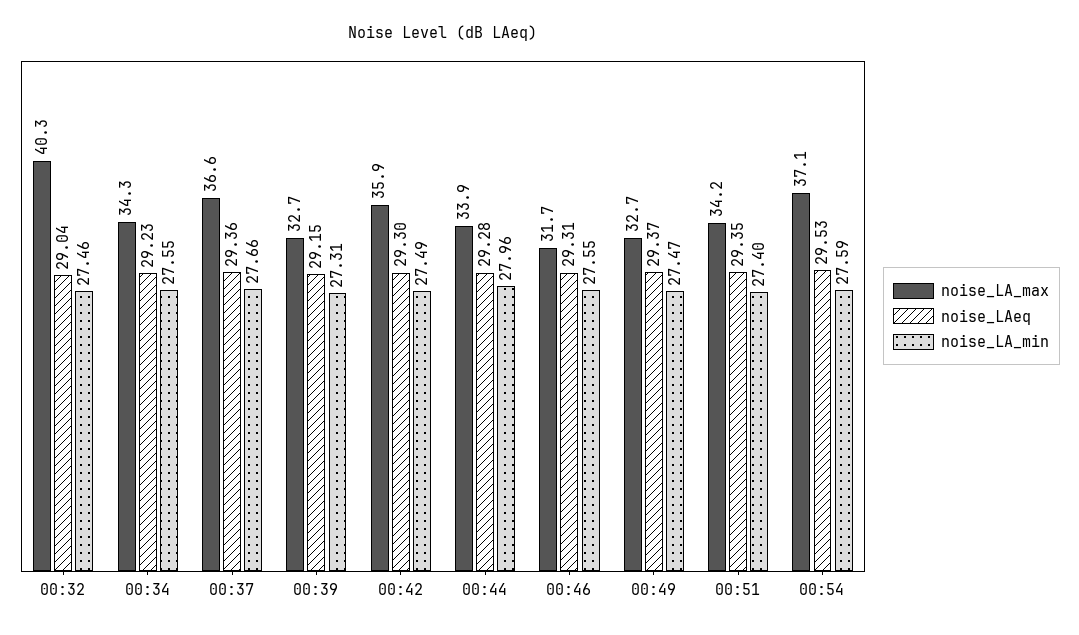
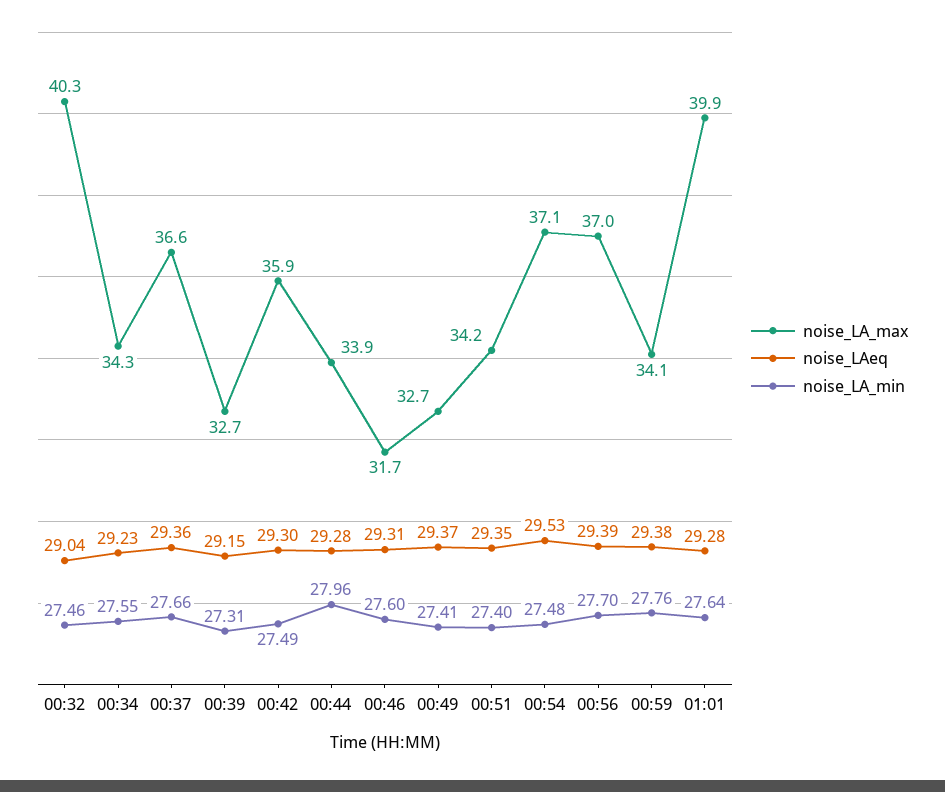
noise_LA_min, 00:46: 27.55 -> 27.6
noise_LA_min, 00:49: 27.47 -> 27.41
noise_LA_min, 00:54: 27.59 -> 27.48
noise_LA_max, 00:56: none -> 37
noise_LAeq, 00:56: none -> 29.39
noise_LA_min, 00:56: none -> 27.7
noise_LA_max, 00:59: none -> 34.1
noise_LAeq, 00:59: none -> 29.38
noise_LA_min, 00:59: none -> 27.76
noise_LA_max, 01:01: none -> 39.9
noise_LAeq, 01:01: none -> 29.28
noise_LA_min, 01:01: none -> 27.64

